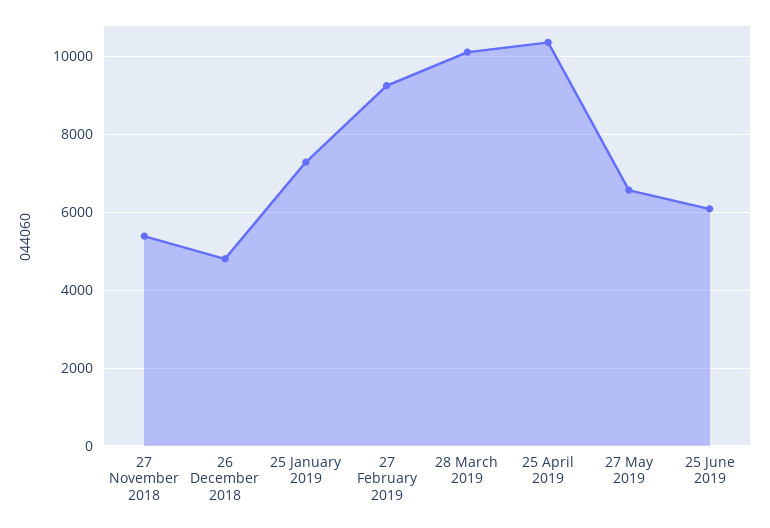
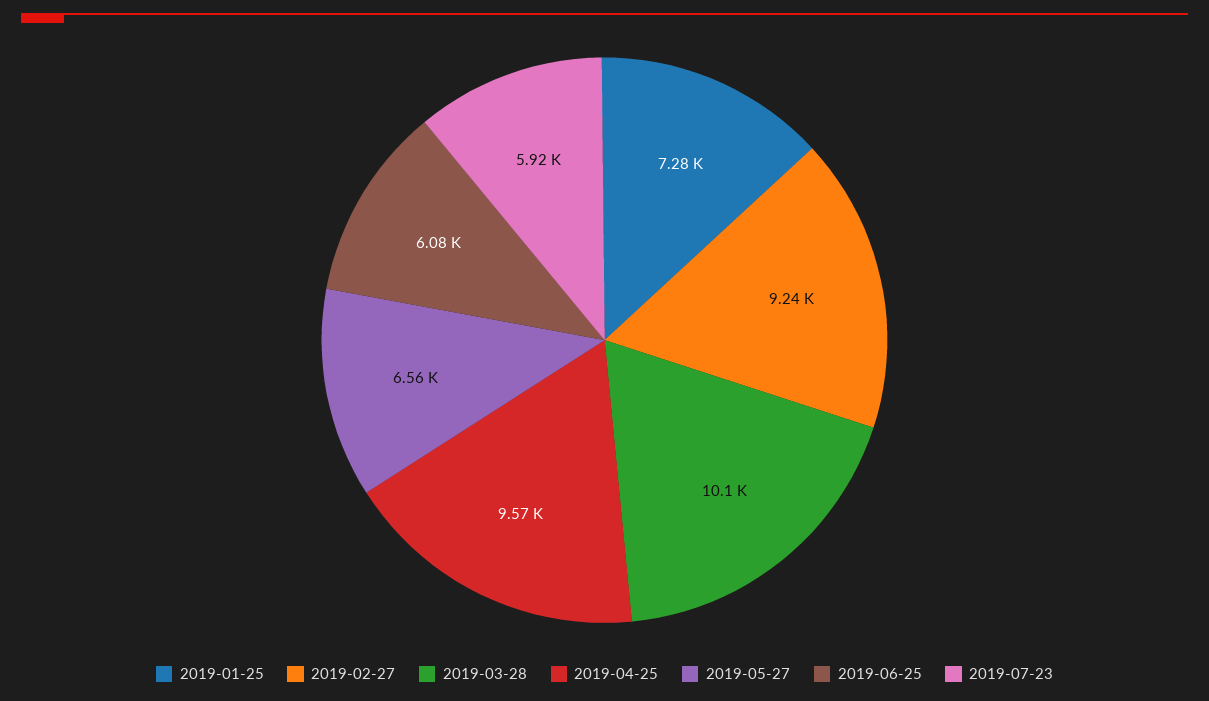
27 November 2018: 5400 -> none
26 December 2018: 4800 -> none
25 April 2019: 10400 -> 9570
2019-07-23: none -> 5920

